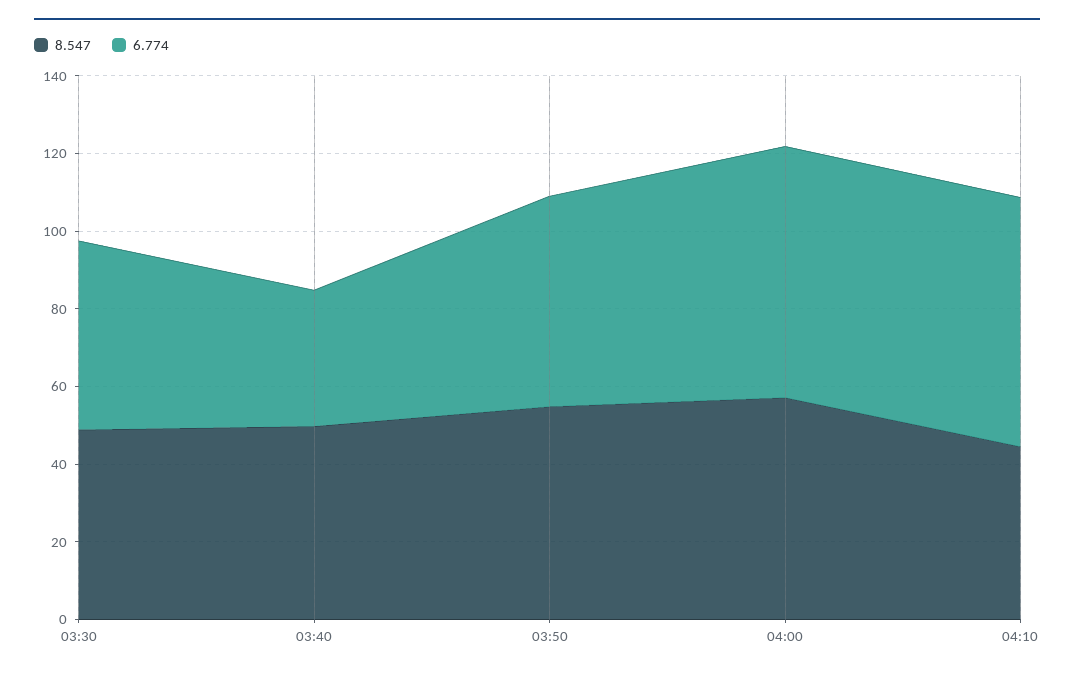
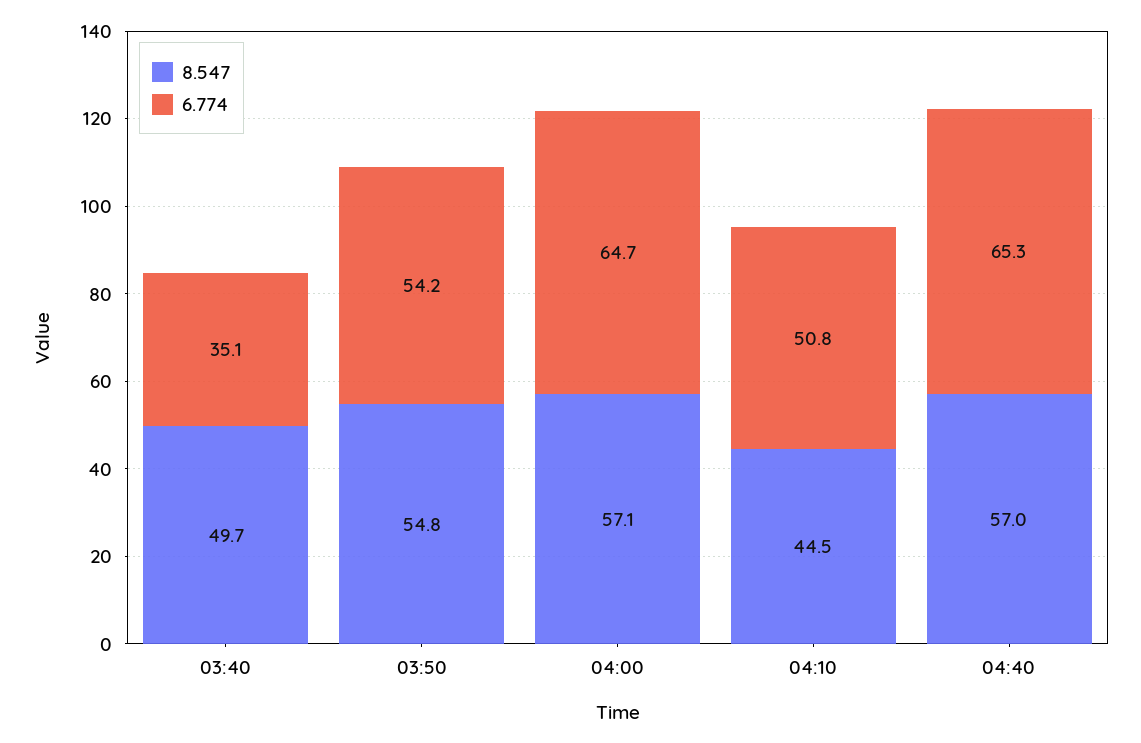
8.547, 03:30: 50 -> none
6.774, 03:30: 50 -> none
6.774, 04:10: 65 -> 50.8
8.547, 04:40: none -> 57
6.774, 04:40: none -> 65.3

